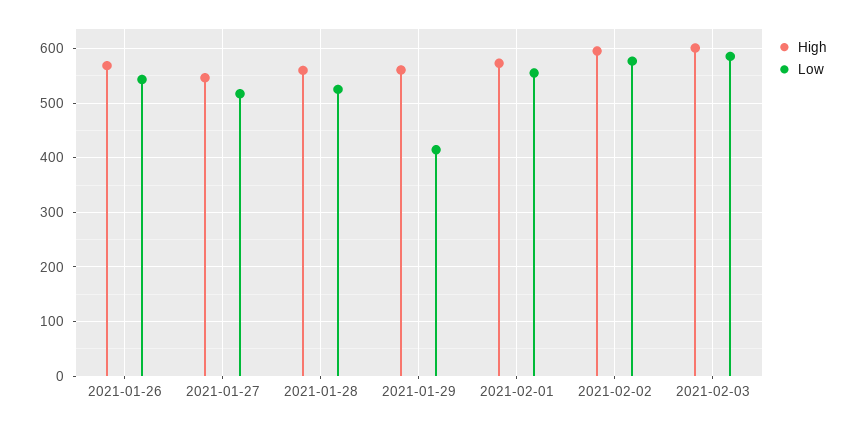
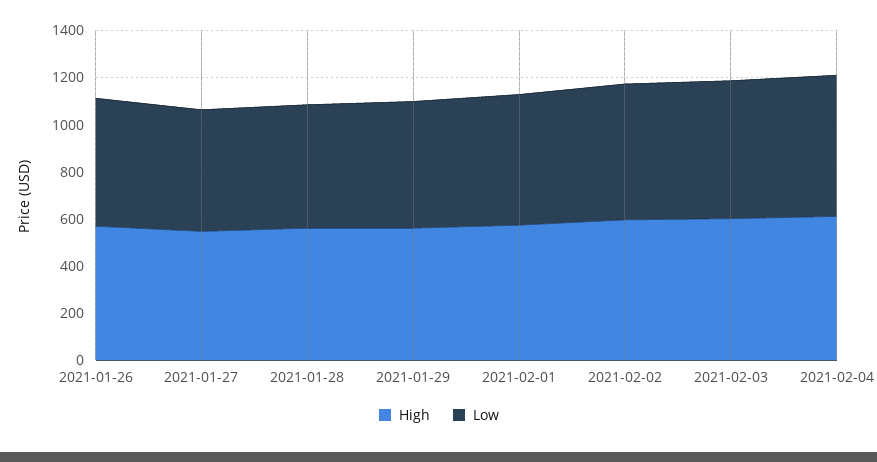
Low, 2021-01-29: 420 -> 550
High, 2021-02-04: none -> 600
Low, 2021-02-04: none -> 600

